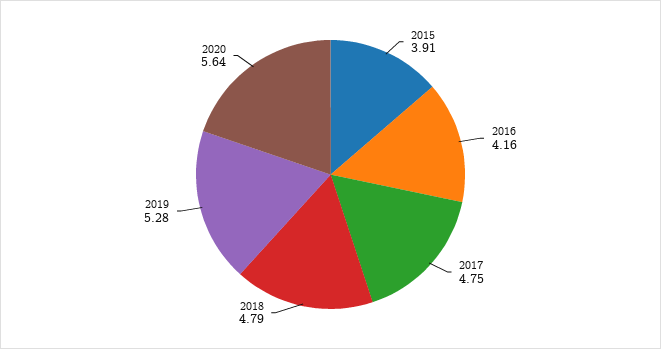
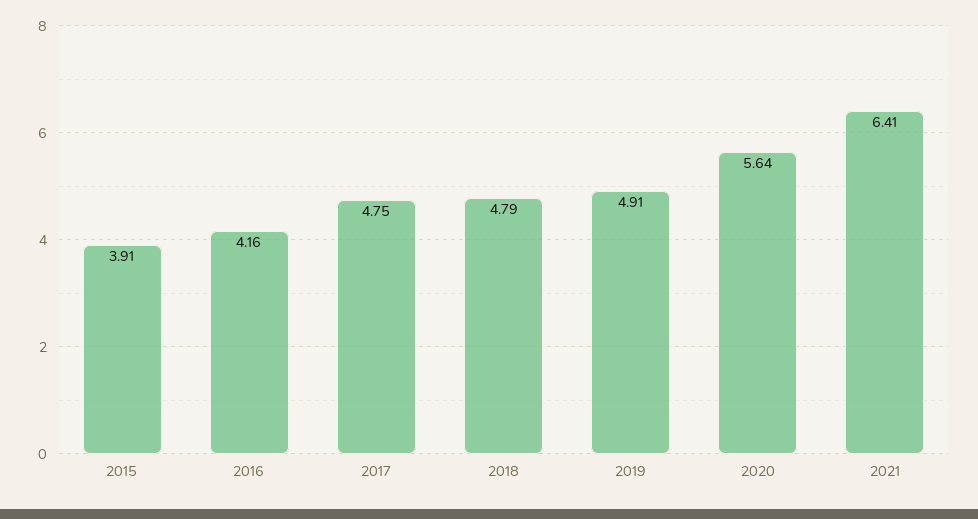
2019: 5.28 -> 4.91
2021: none -> 6.41

